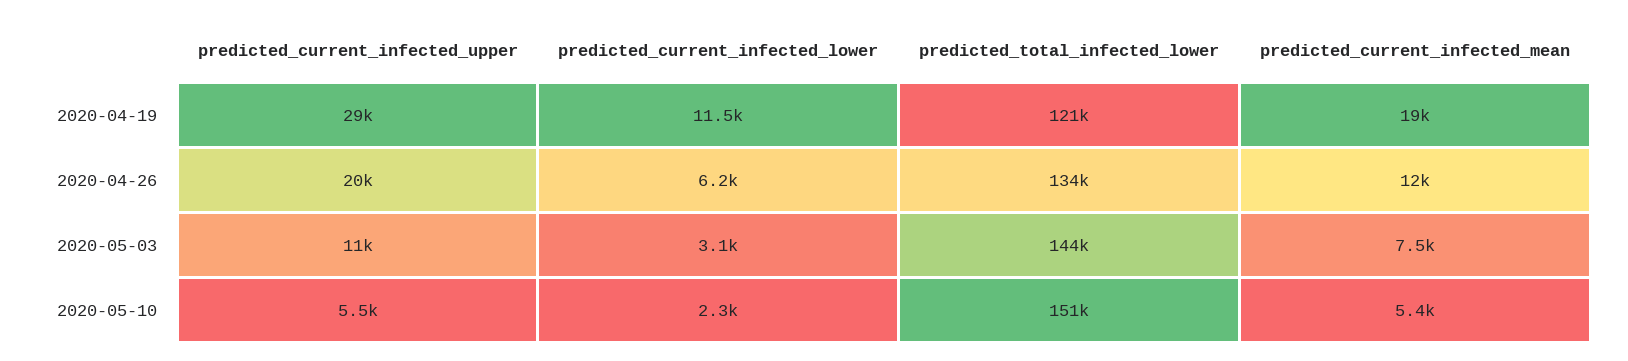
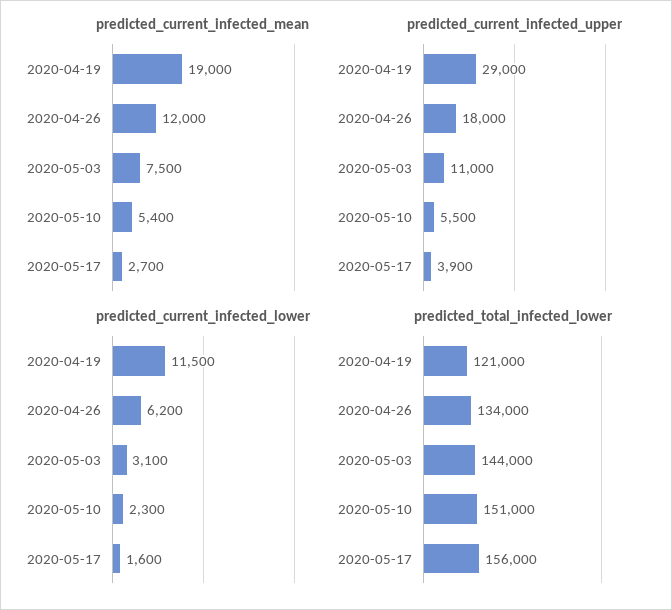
predicted_current_infected_upper, 2020-04-26: 20000 -> 18000
predicted_current_infected_mean, 2020-05-17: none -> 2700
predicted_current_infected_upper, 2020-05-17: none -> 3900
predicted_current_infected_lower, 2020-05-17: none -> 1600
predicted_total_infected_lower, 2020-05-17: none -> 156000

